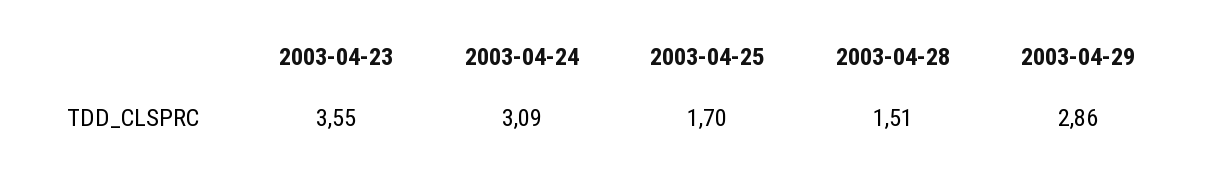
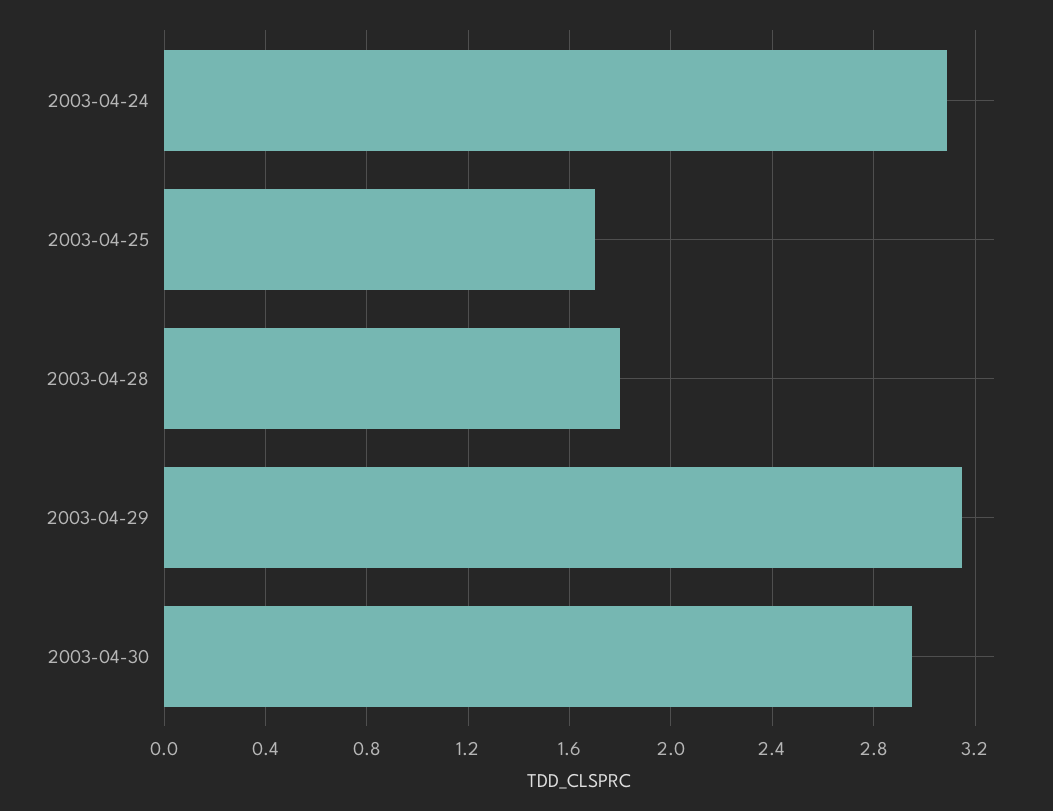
2003-04-23: 3.55 -> none
2003-04-28: 1.51 -> 1.8
2003-04-29: 2.86 -> 3.15
2003-04-30: none -> 2.95

